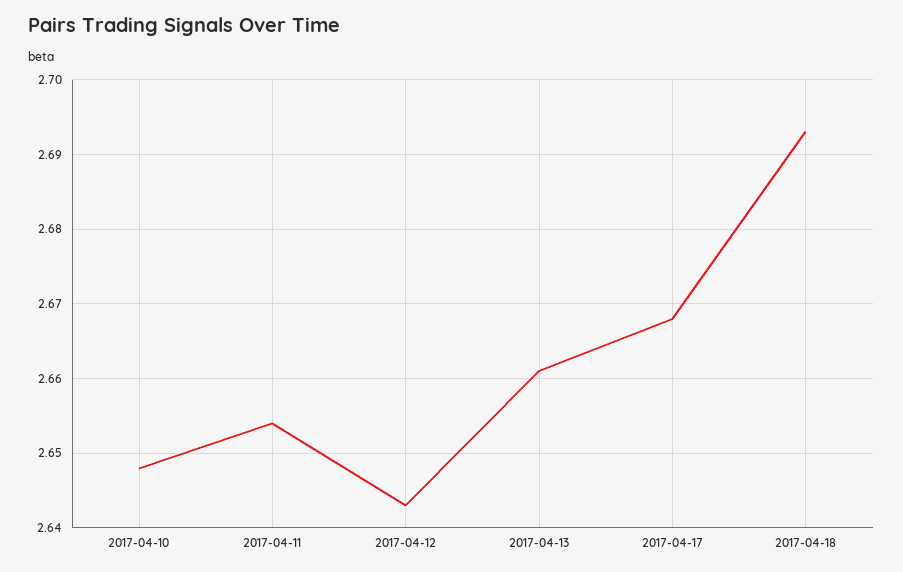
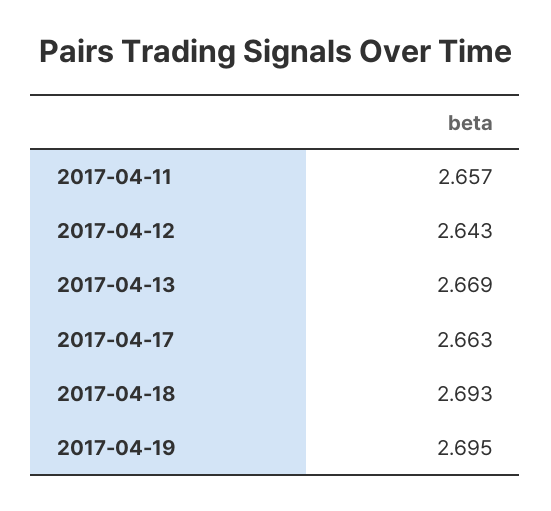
2017-04-10: 2.648 -> none
2017-04-11: 2.654 -> 2.657
2017-04-13: 2.661 -> 2.669
2017-04-17: 2.668 -> 2.663
2017-04-19: none -> 2.695

